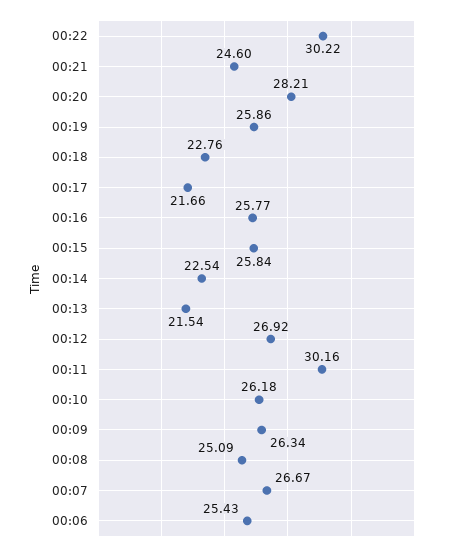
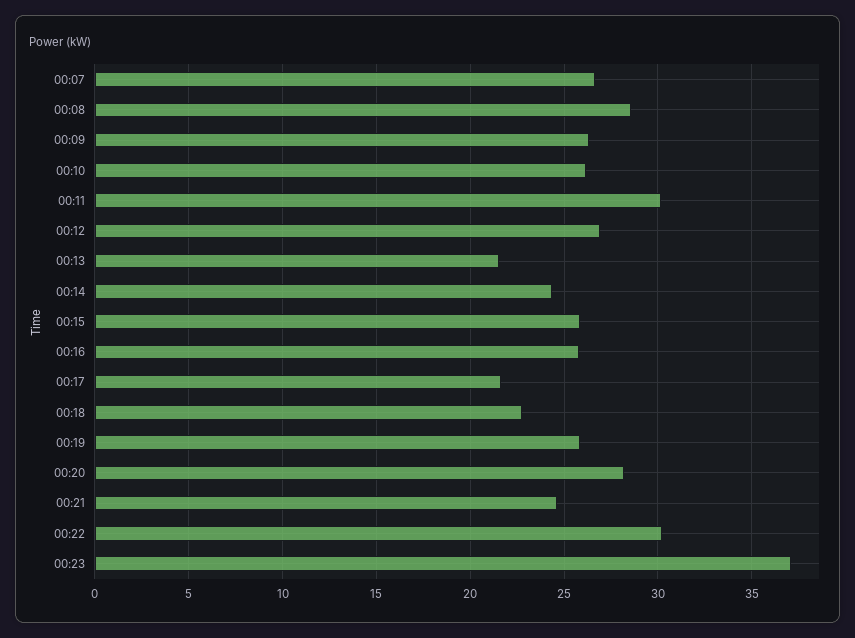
00:14: 22.54 -> 24.5
00:08: 25.09 -> 28.5
00:06: 25.43 -> none
00:23: none -> 37

